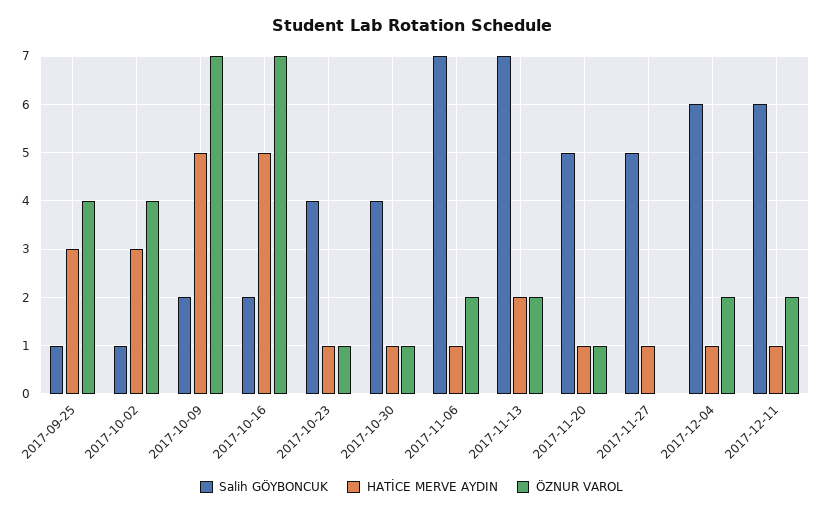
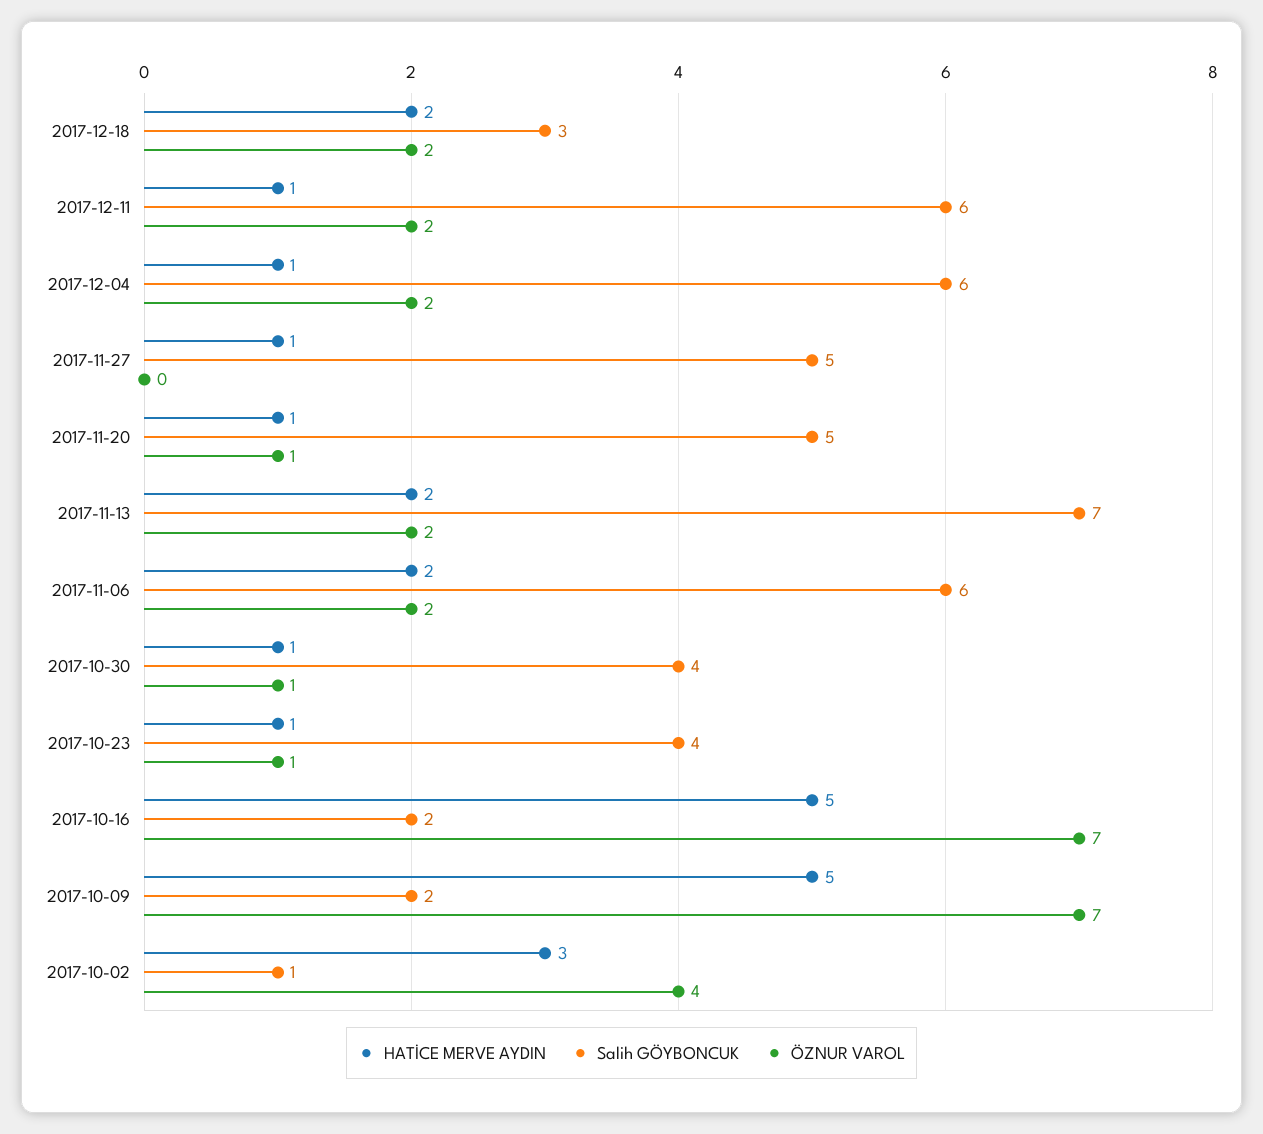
Salih GÖYBONCUK, 2017-09-25: 1 -> none
HATİCE MERVE AYDIN, 2017-09-25: 3 -> none
ÖZNUR VAROL, 2017-09-25: 4 -> none
Salih GÖYBONCUK, 2017-11-06: 7 -> 6
HATİCE MERVE AYDIN, 2017-11-06: 1 -> 2
HATİCE MERVE AYDIN, 2017-12-18: none -> 2
Salih GÖYBONCUK, 2017-12-18: none -> 3
ÖZNUR VAROL, 2017-12-18: none -> 2

